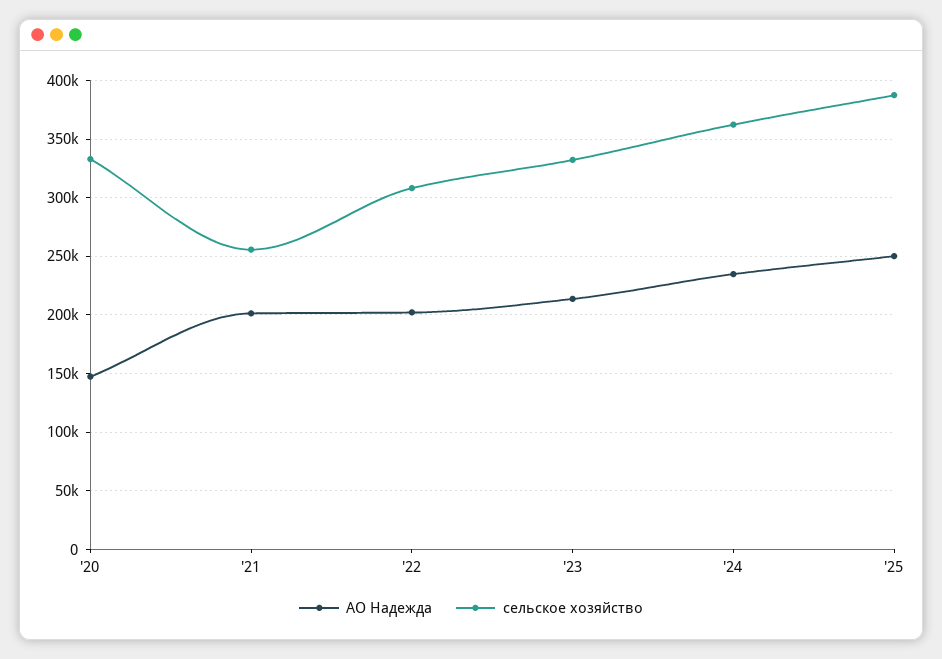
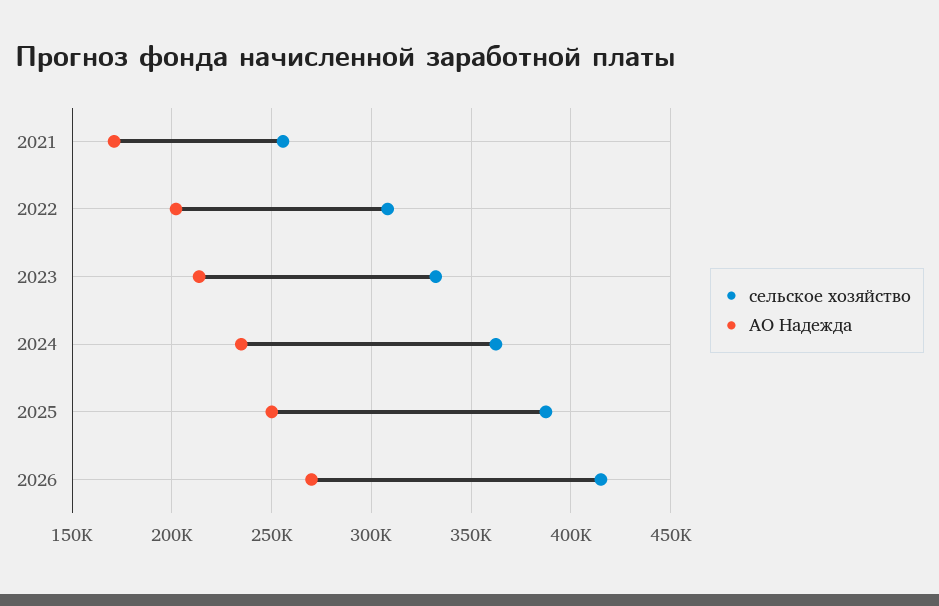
АО Надежда, '20: 150000 -> none
сельское хозяйство, '20: 330000 -> none
АО Надежда, '21: 200000 -> 170000
сельское хозяйство, 2026: none -> 415000
АО Надежда, 2026: none -> 270000

